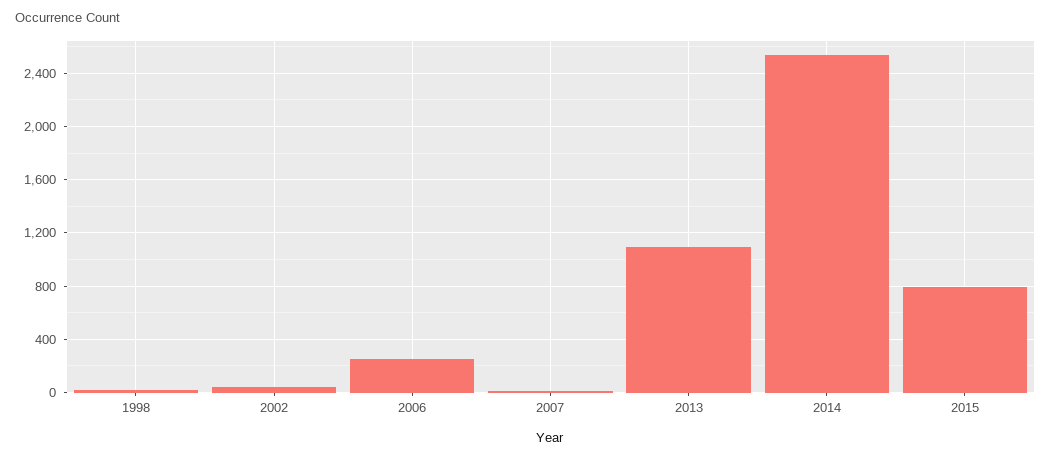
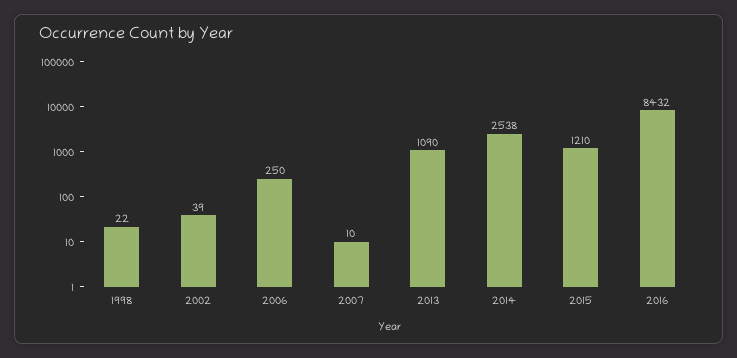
2015: 800 -> 1210
2016: none -> 8432

